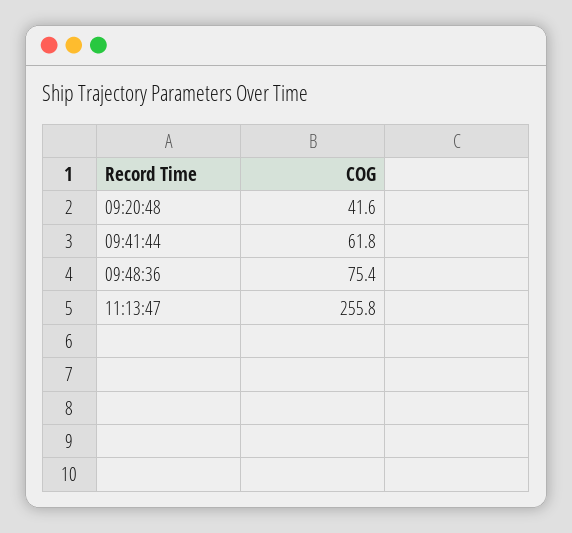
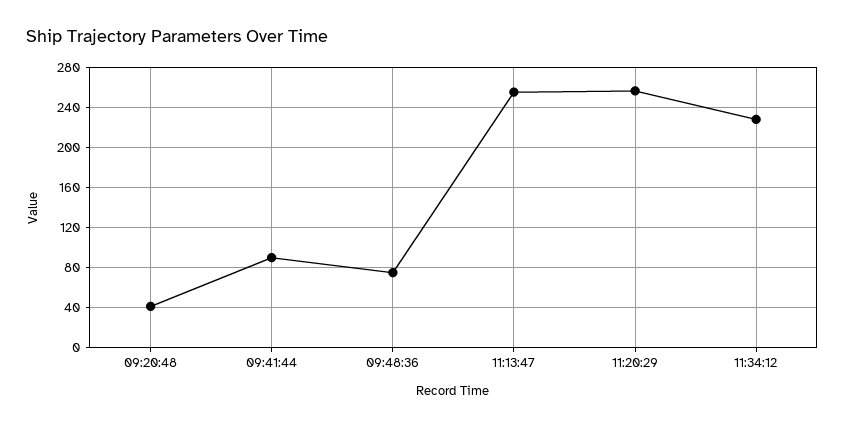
09:41:44: 61.8 -> 90
11:20:29: none -> 260
11:34:12: none -> 230

